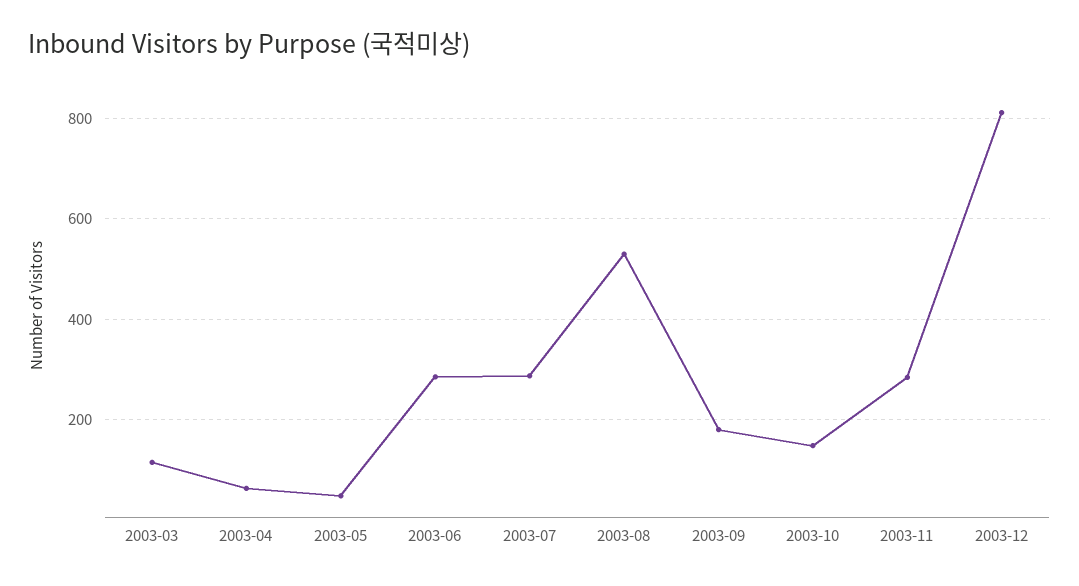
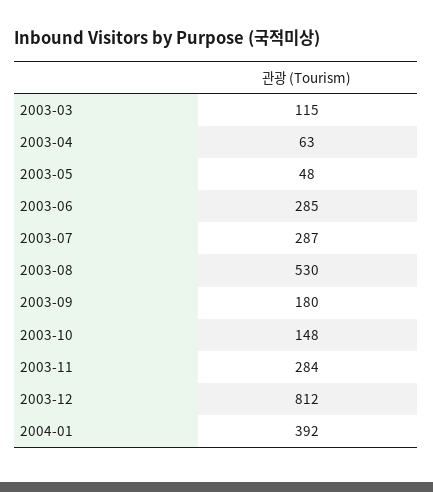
2004-01: none -> 392

